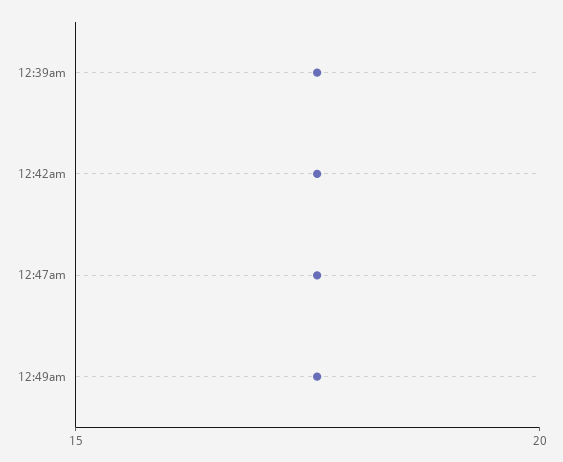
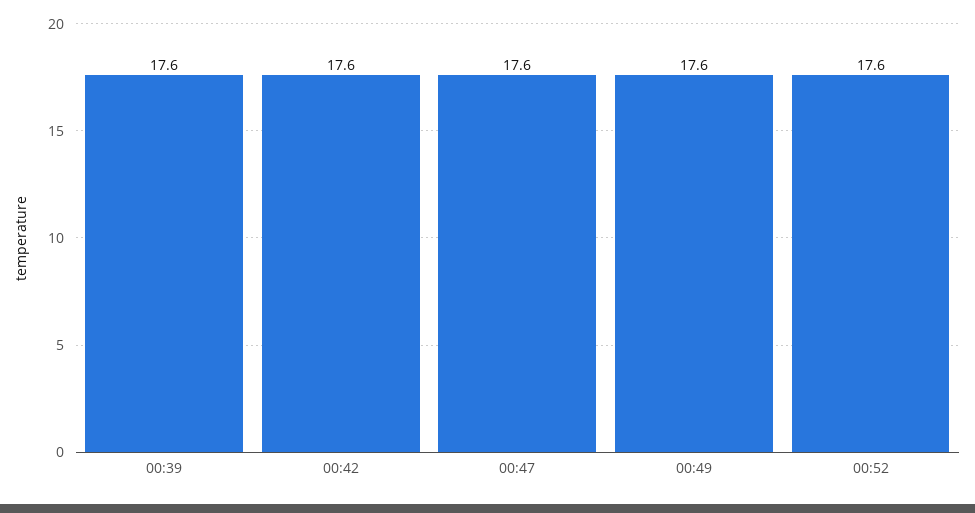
00:52: none -> 17.6

